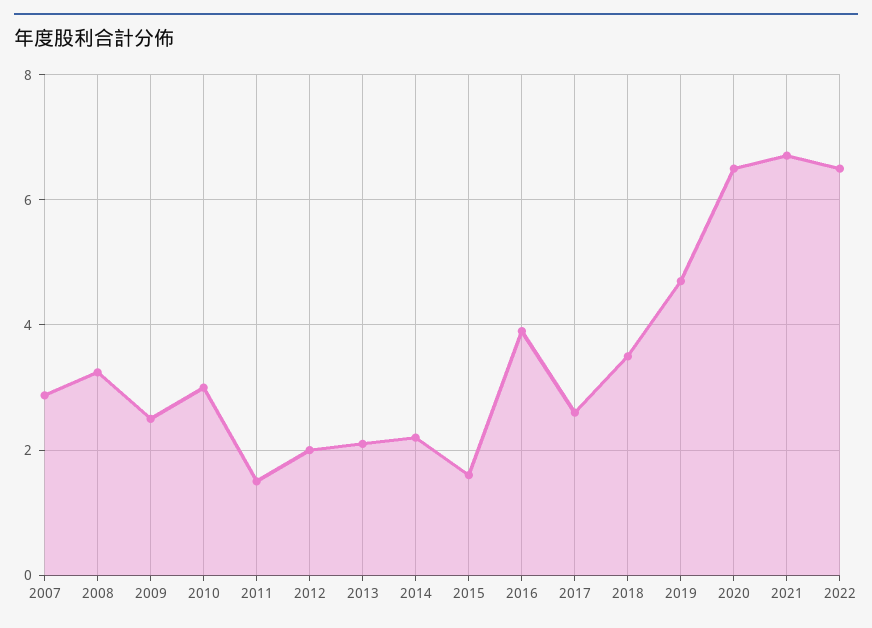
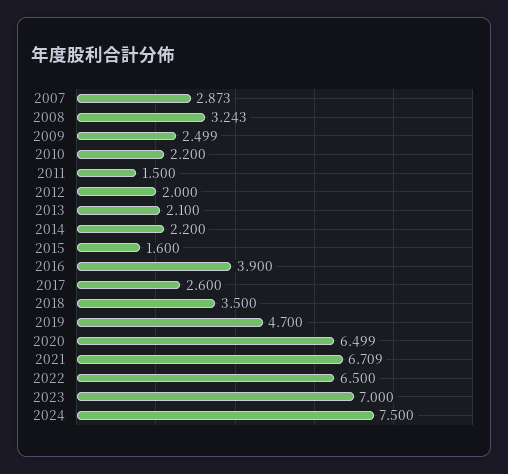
2010: 3 -> 2.2
2023: none -> 7
2024: none -> 7.5

